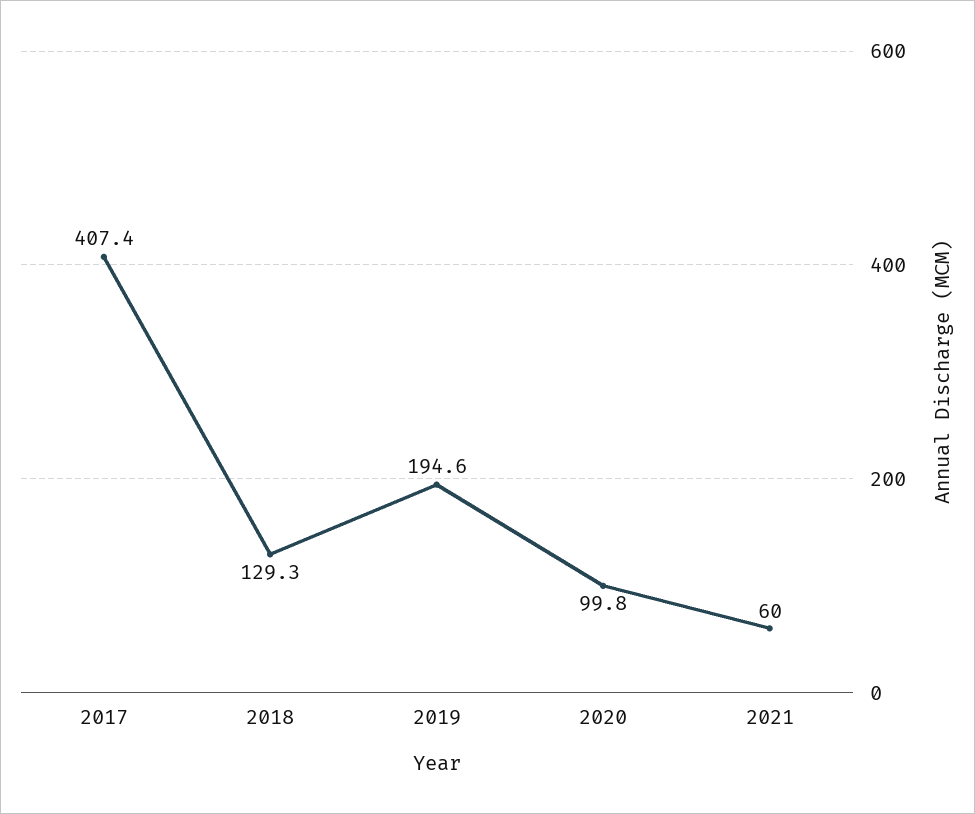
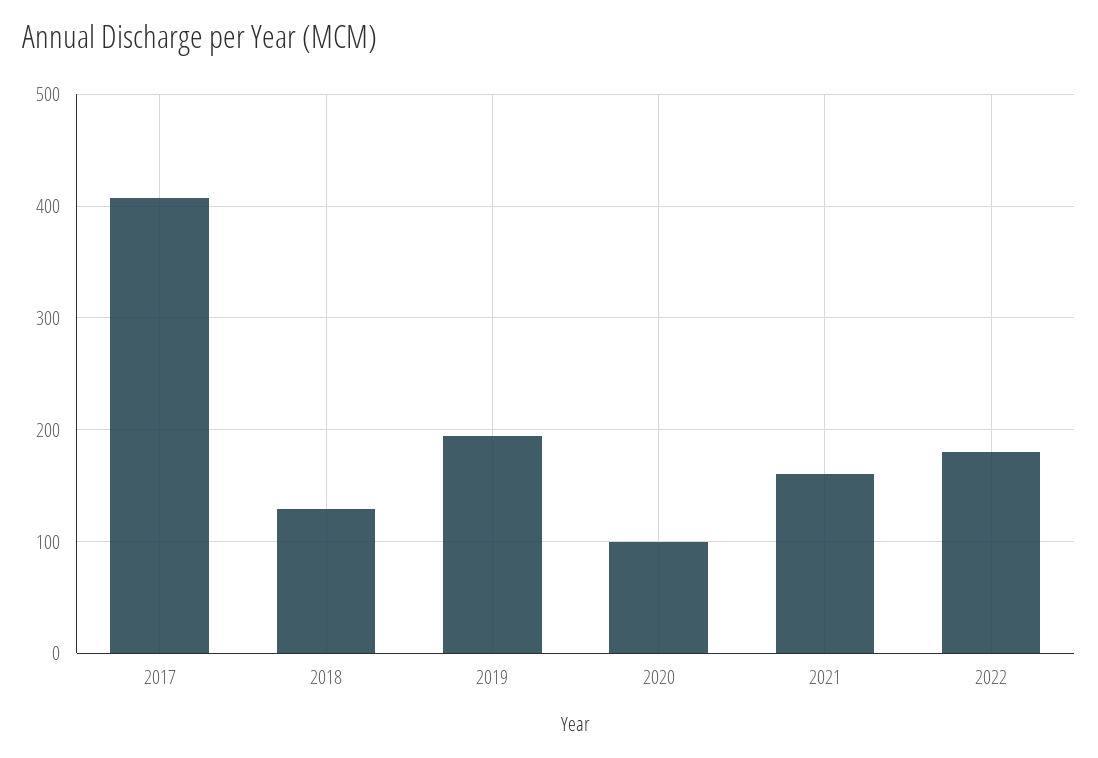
2021: 60 -> 160
2022: none -> 180

